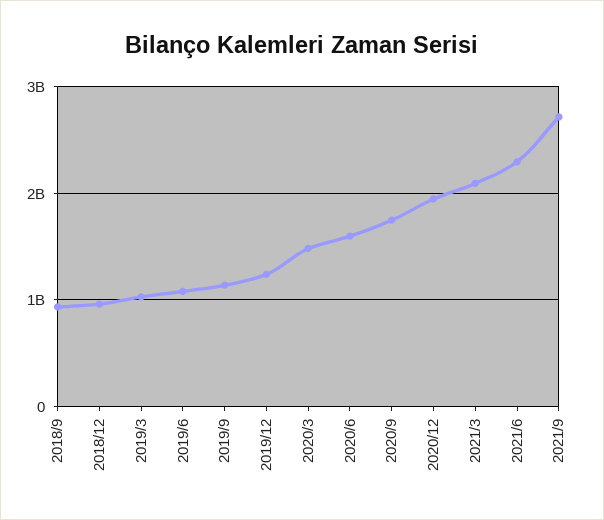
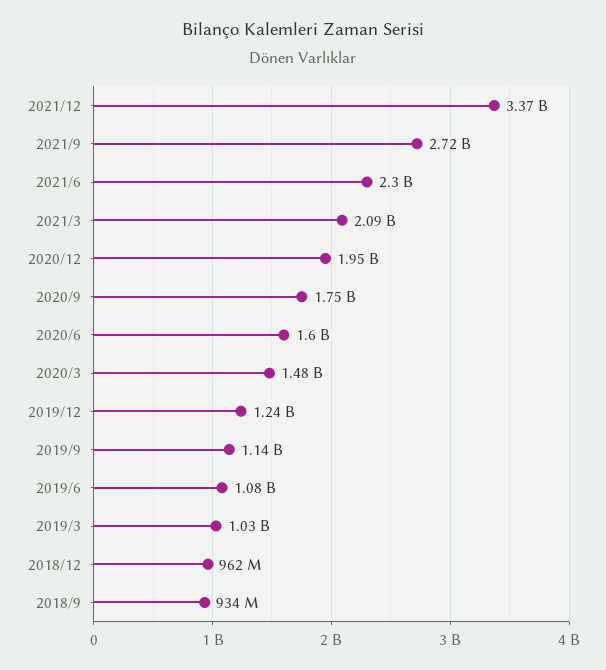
2021/12: none -> 3370000000

